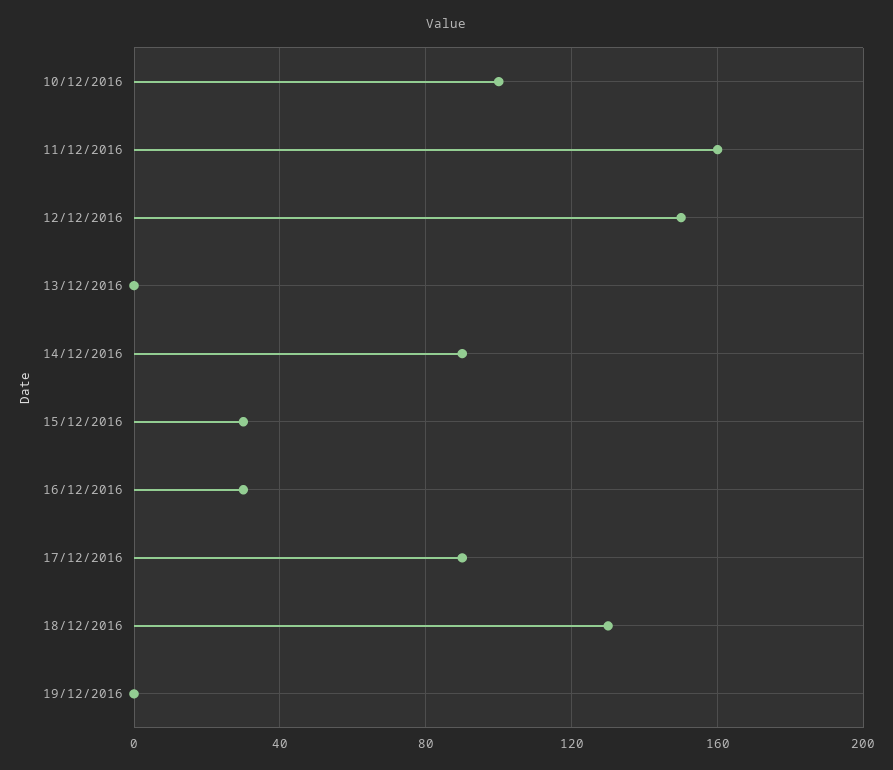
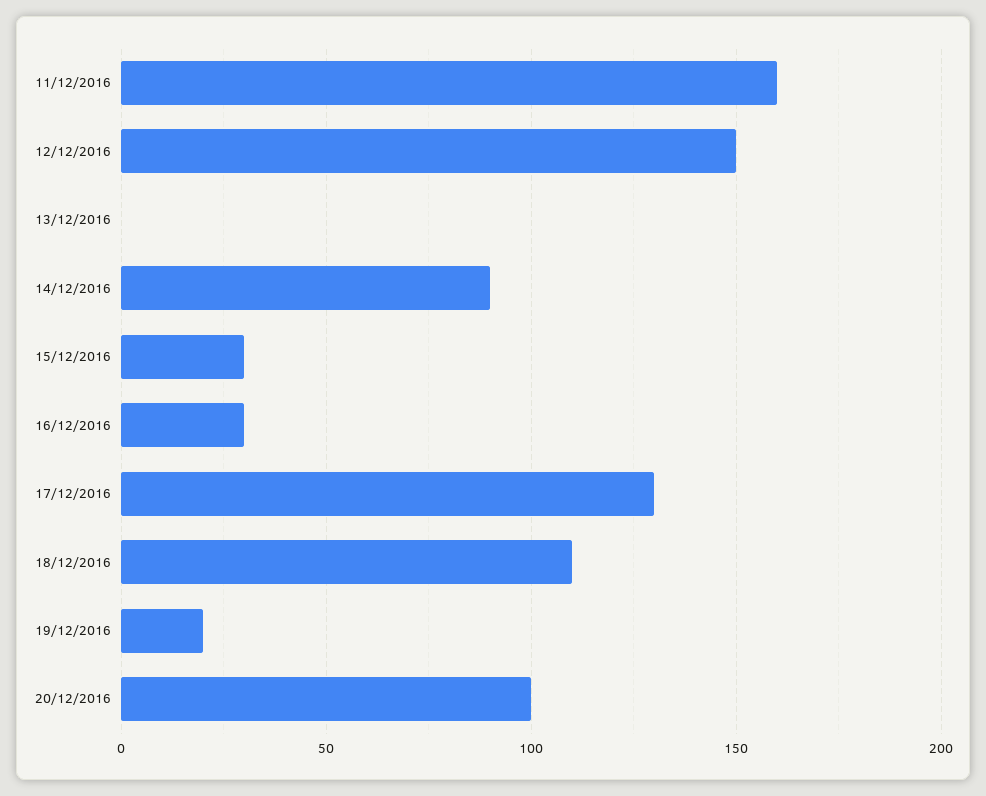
10/12/2016: 100 -> none
17/12/2016: 90 -> 130
18/12/2016: 130 -> 110
19/12/2016: 0 -> 20
20/12/2016: none -> 100

